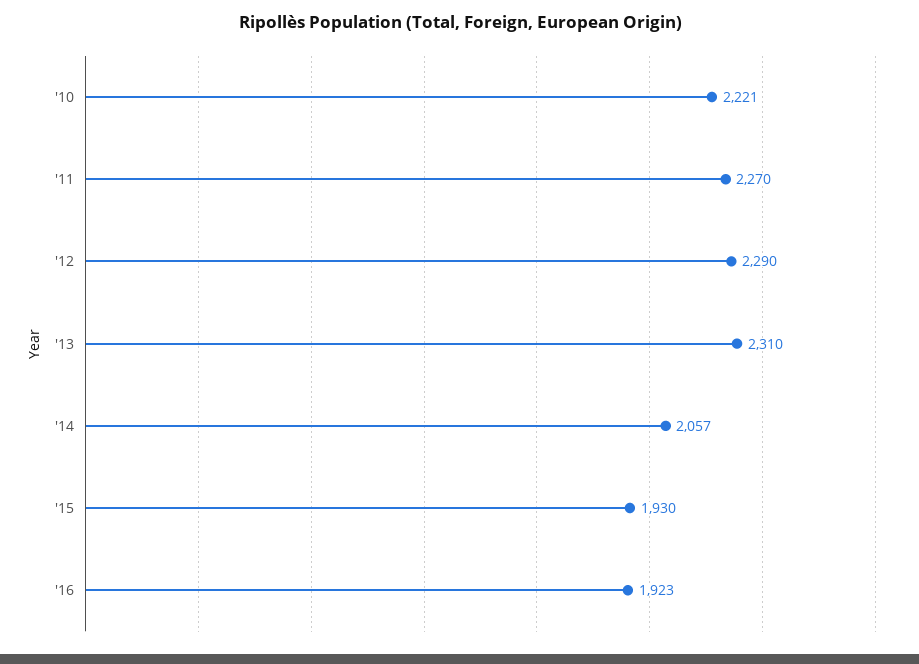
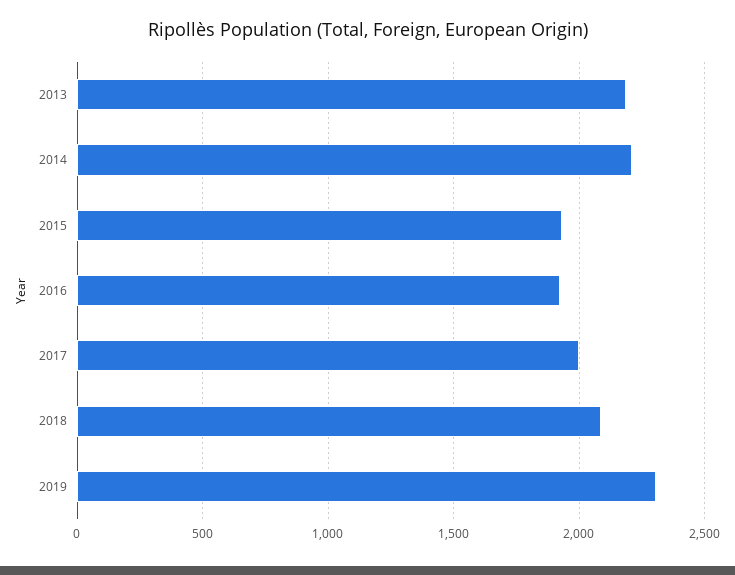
'10: 2221 -> none
'11: 2270 -> none
'12: 2290 -> none
'13: 2310 -> 2200
'14: 2057 -> 2200
2017: none -> 2000
2018: none -> 2100
2019: none -> 2300

